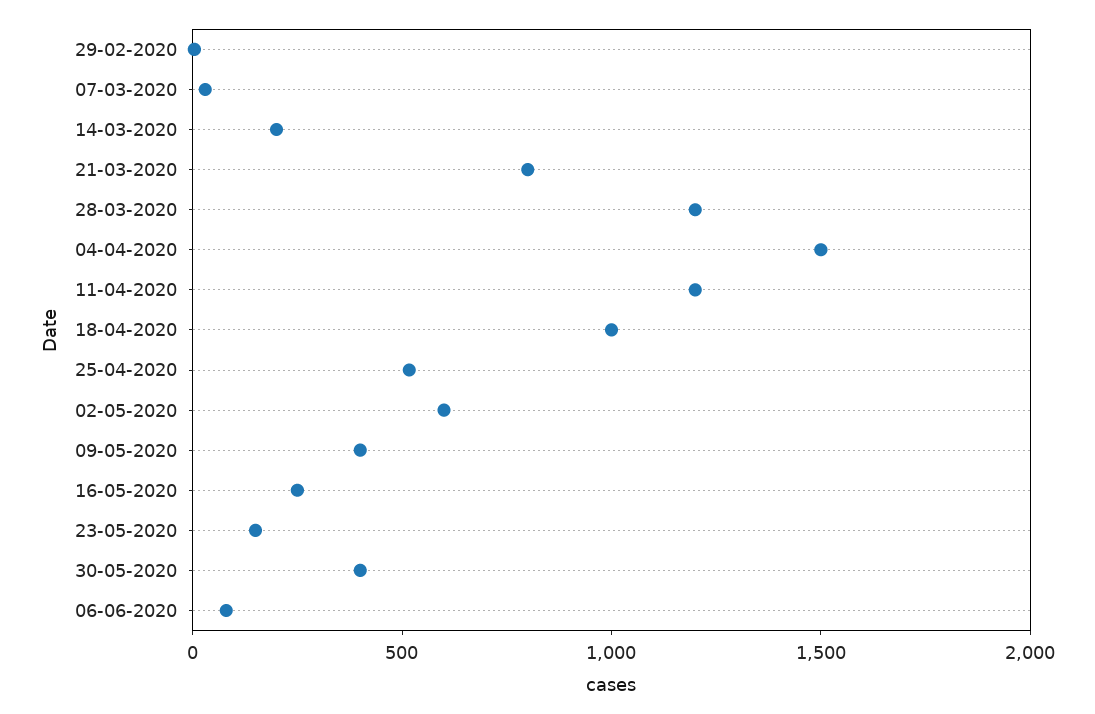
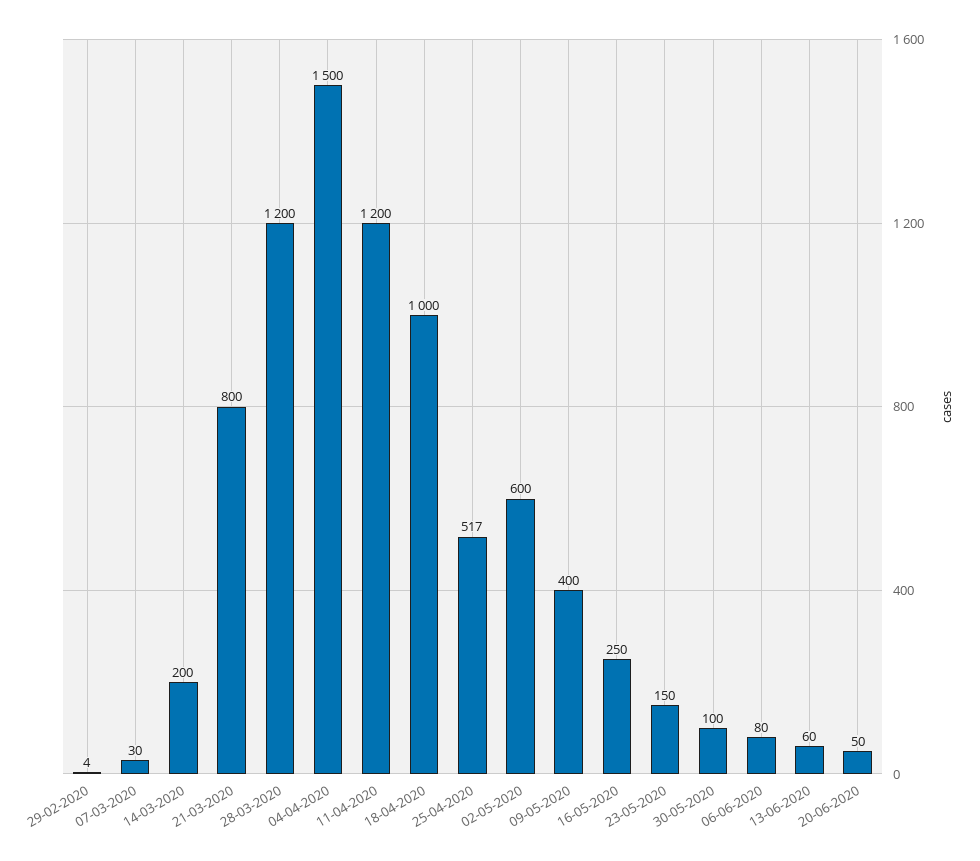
30-05-2020: 400 -> 100
13-06-2020: none -> 60
20-06-2020: none -> 50

